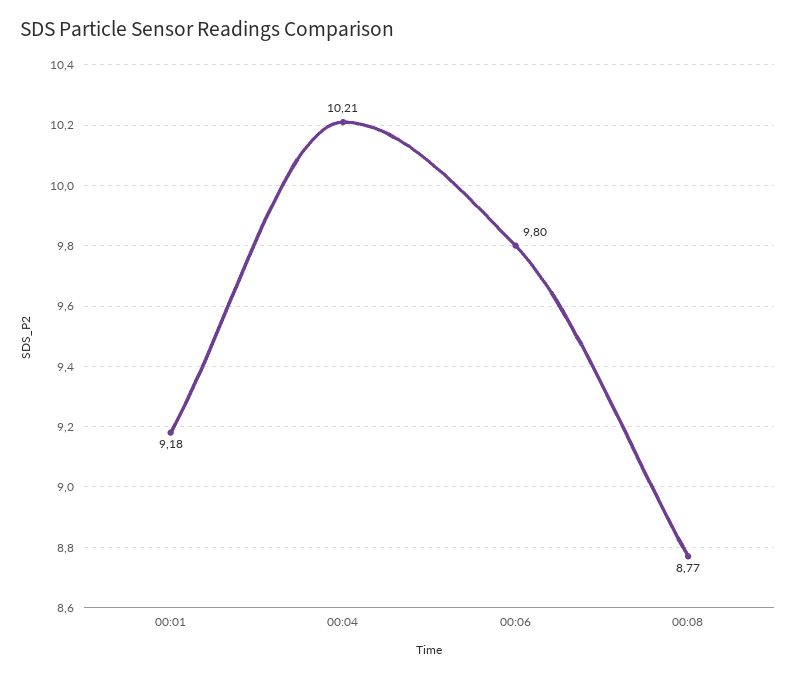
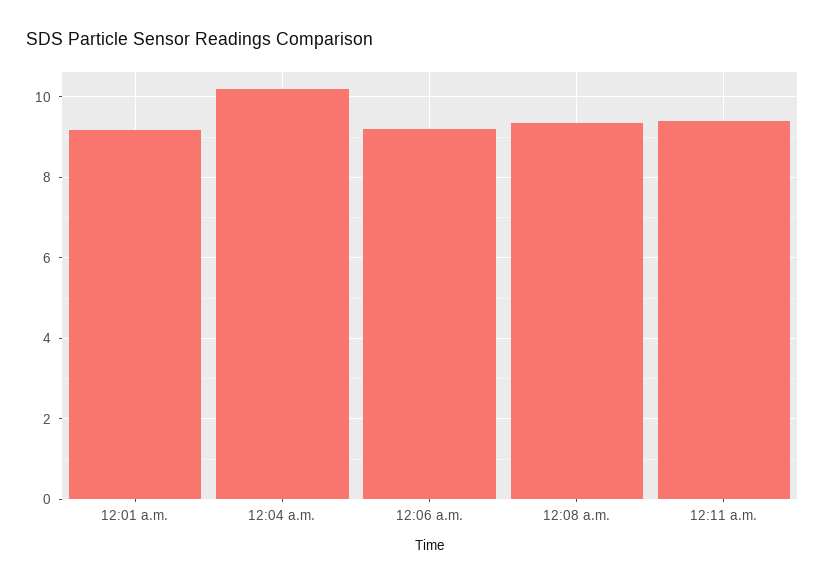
00:06: 9.8 -> 9.2
00:08: 8.77 -> 9.4
12:11 a.m.: none -> 9.4

